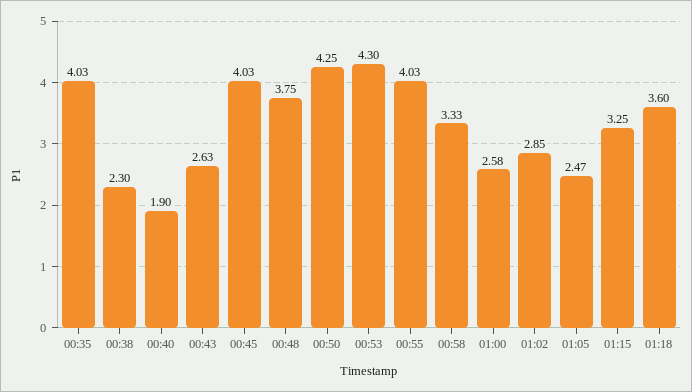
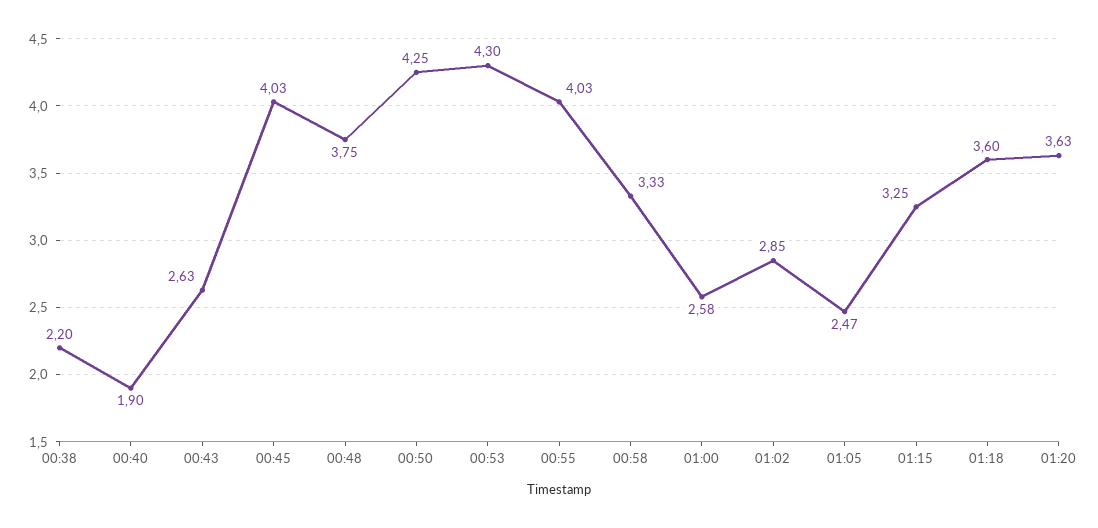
00:35: 4.03 -> none
00:38: 2.3 -> 2.2
01:20: none -> 3.63

